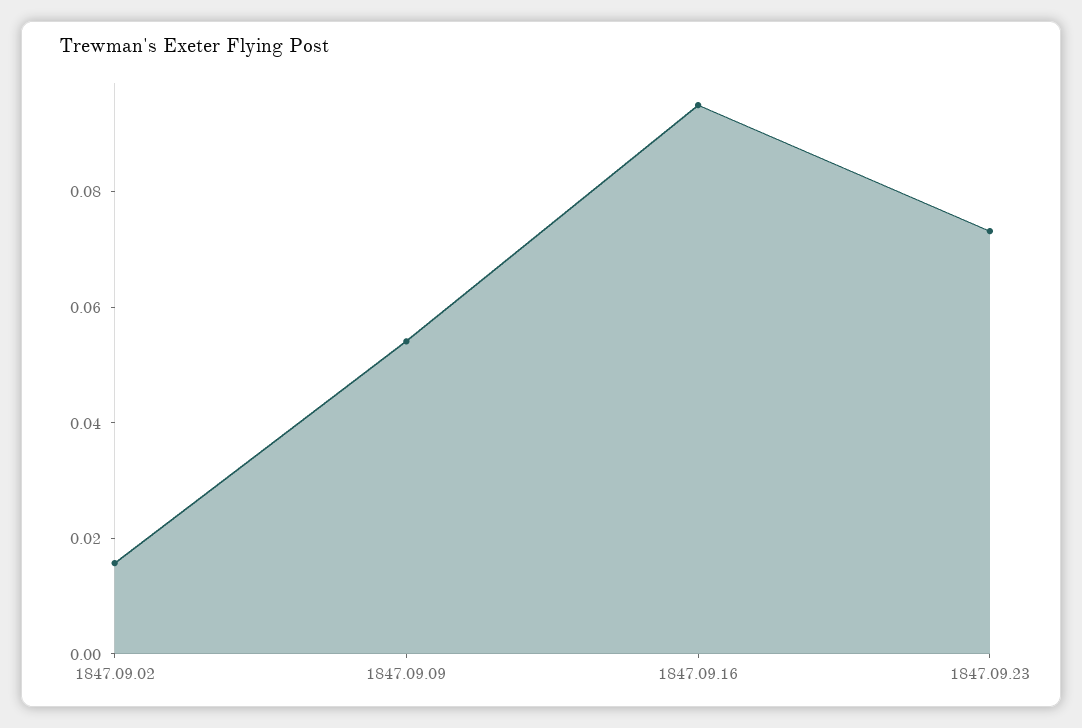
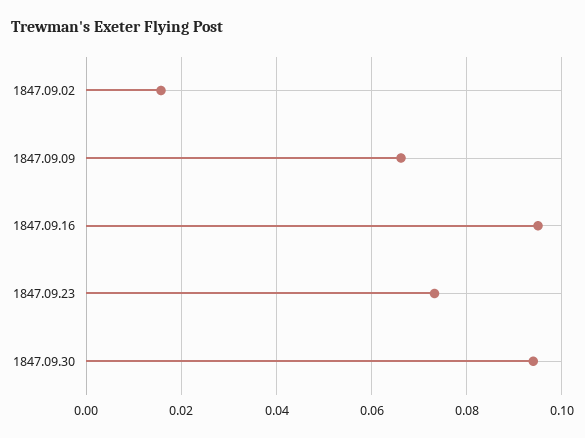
1847.09.09: 0.055 -> 0.066
1847.09.30: none -> 0.094

